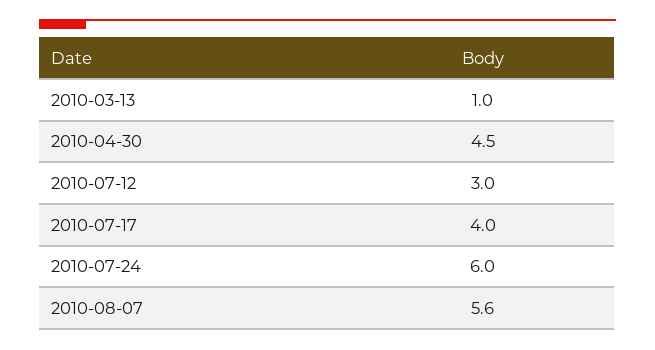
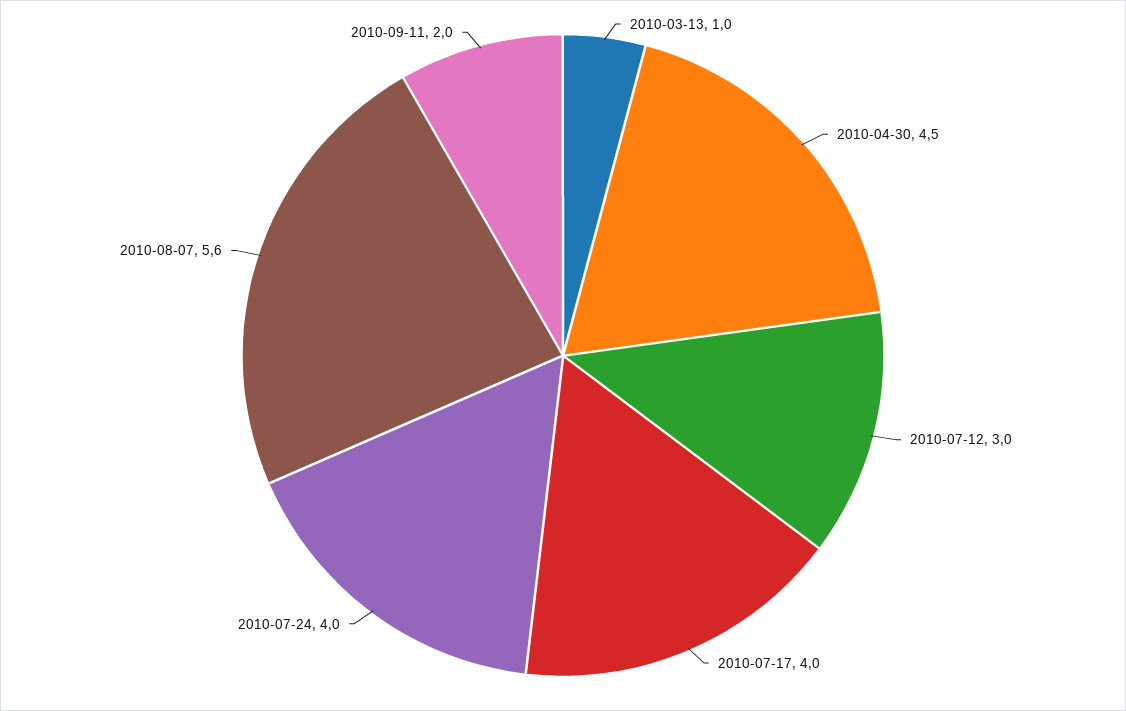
2010-07-24: 6 -> 4
2010-09-11: none -> 2

